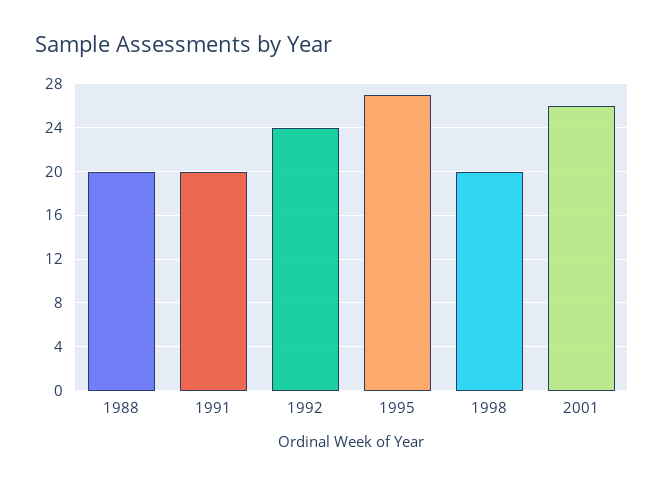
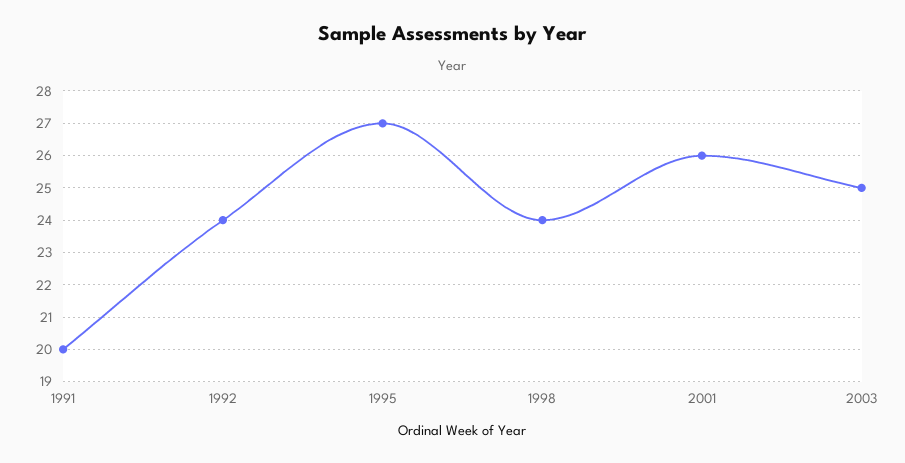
1988: 20 -> none
1998: 20 -> 24
2003: none -> 25

